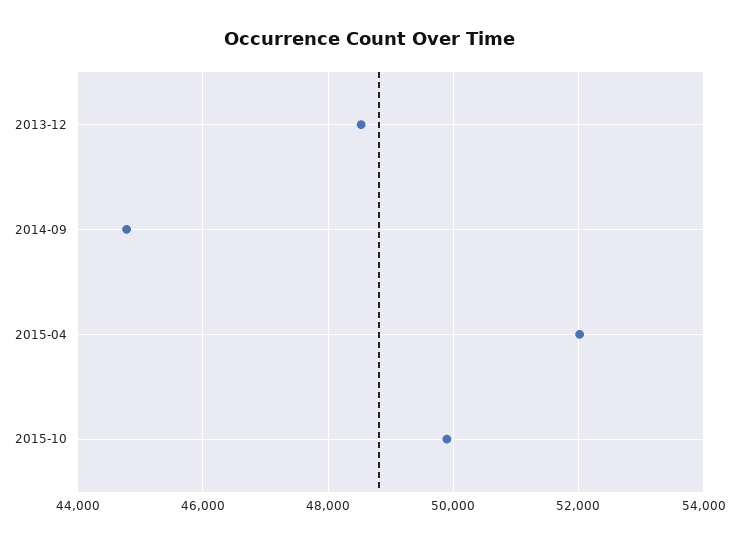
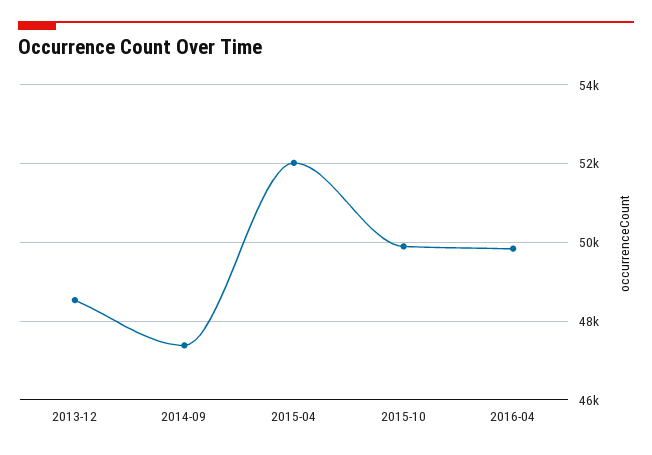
2014-09: 44800 -> 47400
2016-04: none -> 49800

